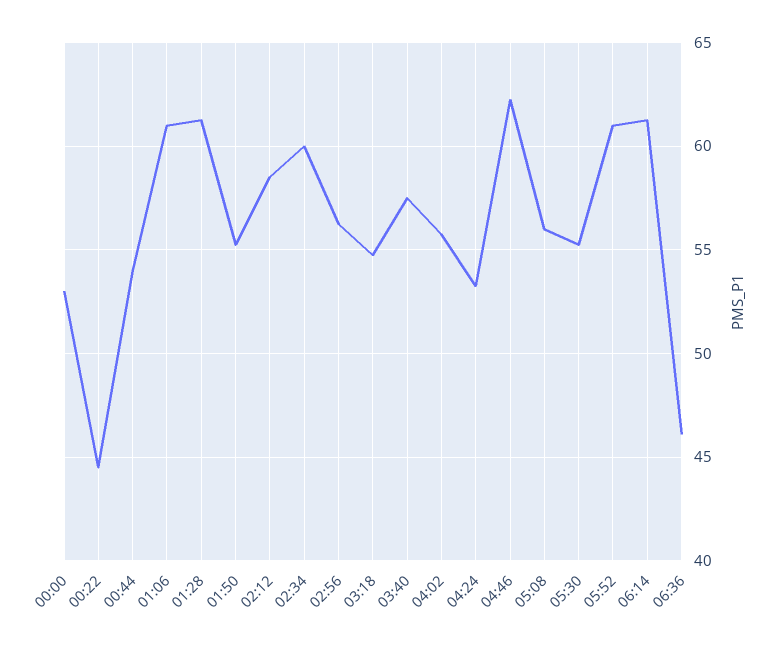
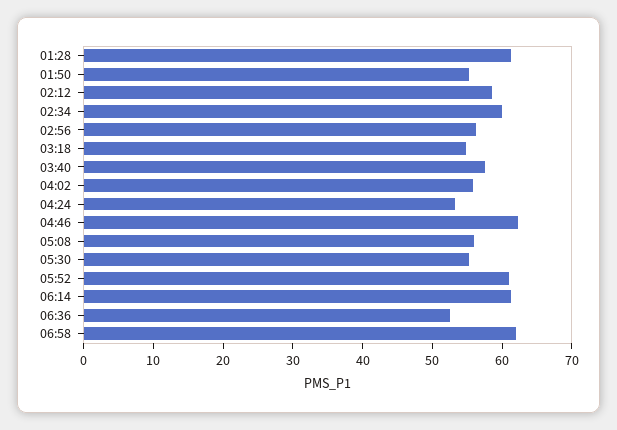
00:00: 53 -> none
00:22: 44.5 -> none
00:44: 54 -> none
01:06: 61 -> none
06:36: 46 -> 52
06:58: none -> 62

